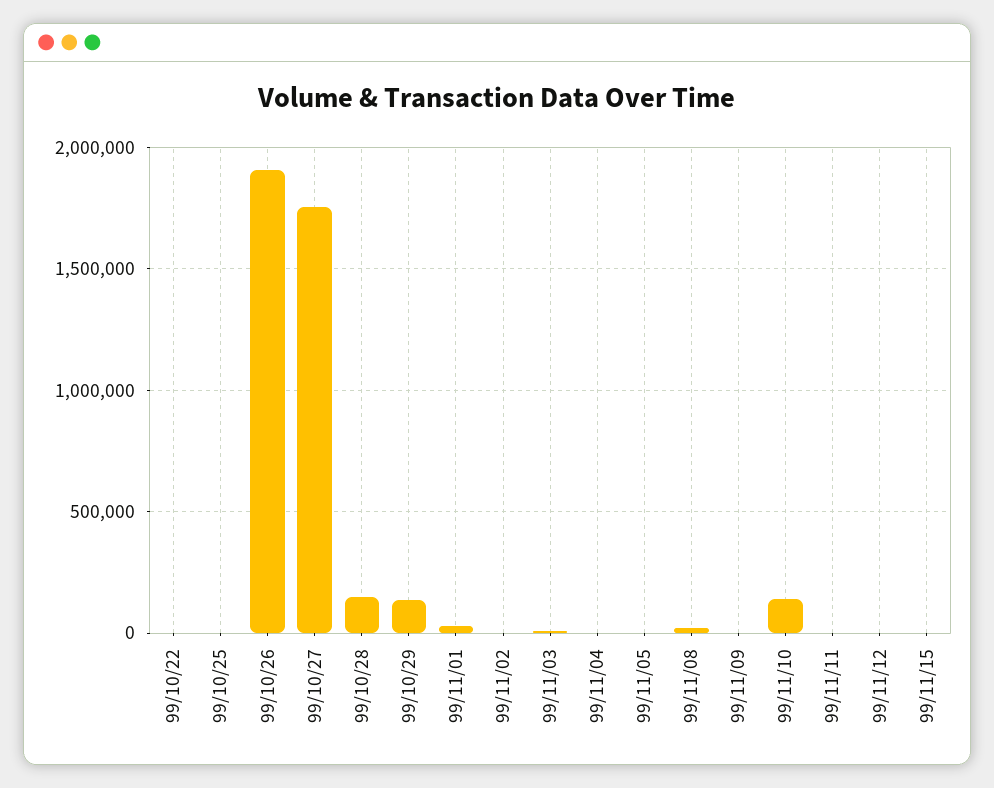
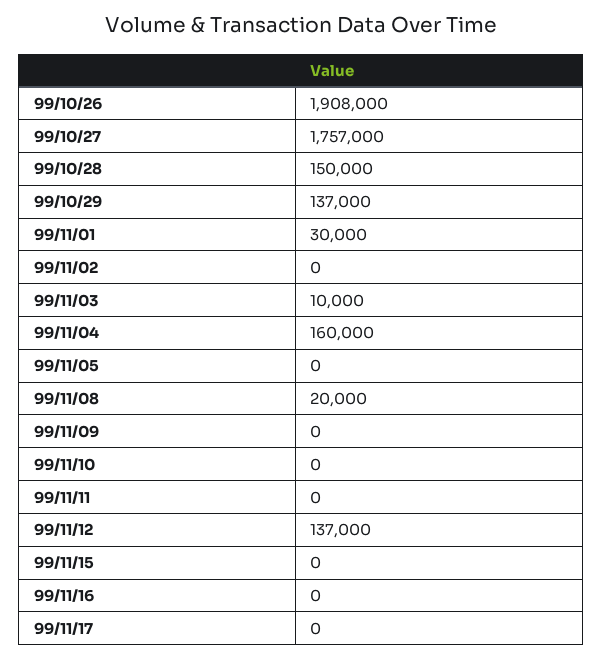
99/10/22: 0 -> none
99/10/25: 0 -> none
99/11/04: 0 -> 160000
99/11/10: 150000 -> 0
99/11/12: 0 -> 137000
99/11/16: none -> 0
99/11/17: none -> 0

